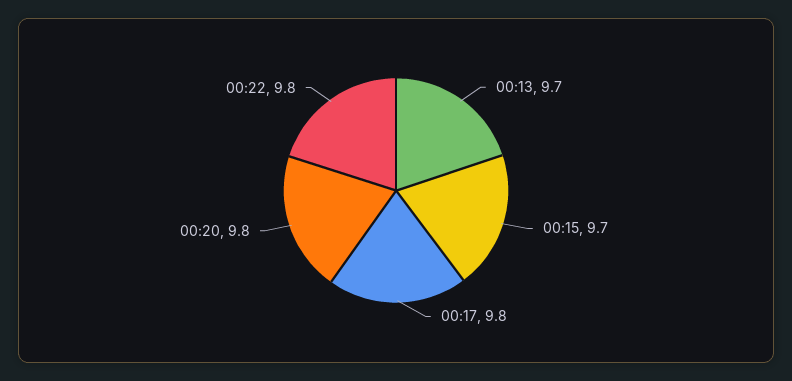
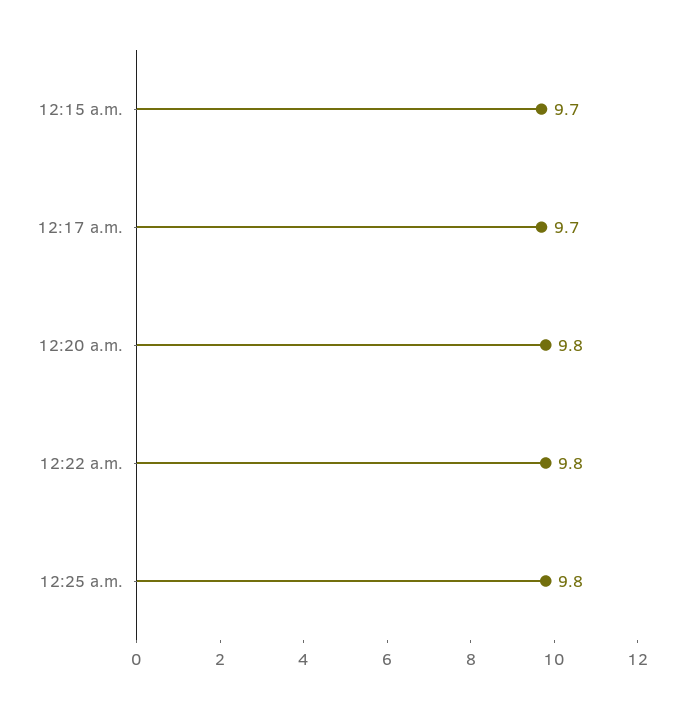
00:13: 9.7 -> none
00:17: 9.8 -> 9.7
12:25 a.m.: none -> 9.8

